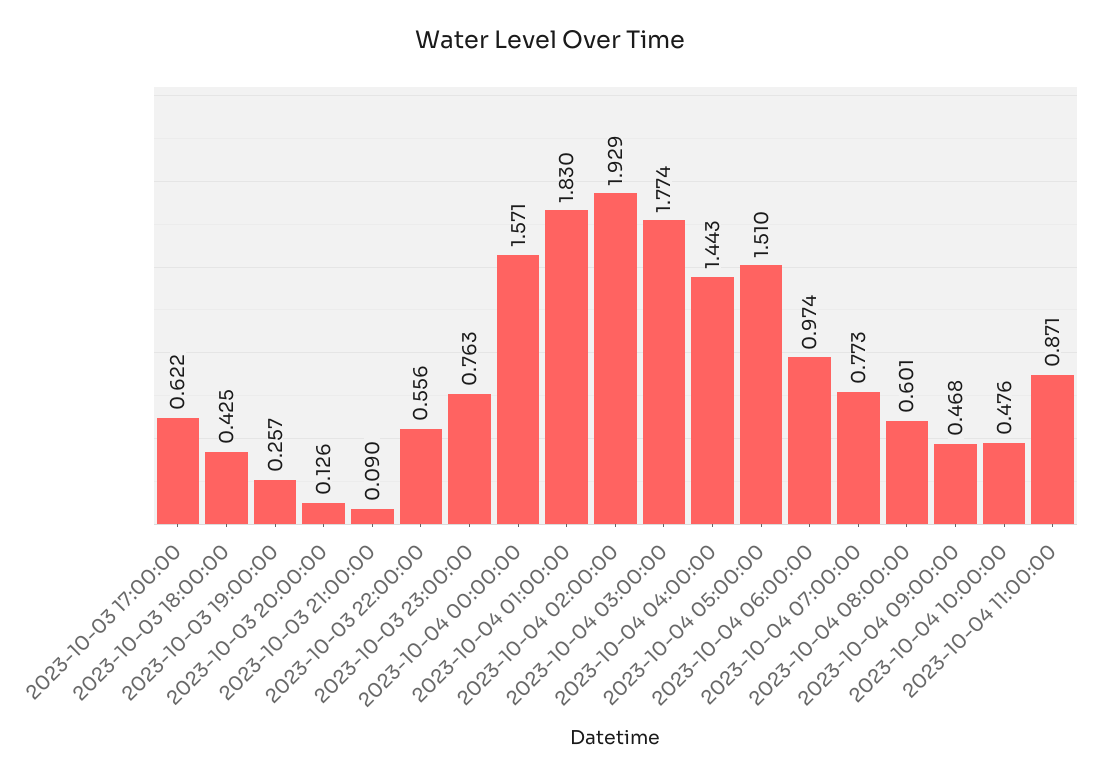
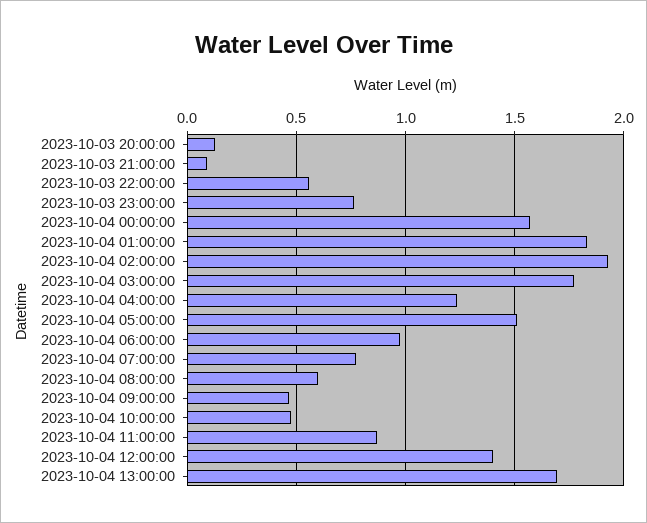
2023-10-03 17:00:00: 0.622 -> none
2023-10-03 18:00:00: 0.425 -> none
2023-10-03 19:00:00: 0.257 -> none
2023-10-04 04:00:00: 1.443 -> 1.25
2023-10-04 12:00:00: none -> 1.4
2023-10-04 13:00:00: none -> 1.7

